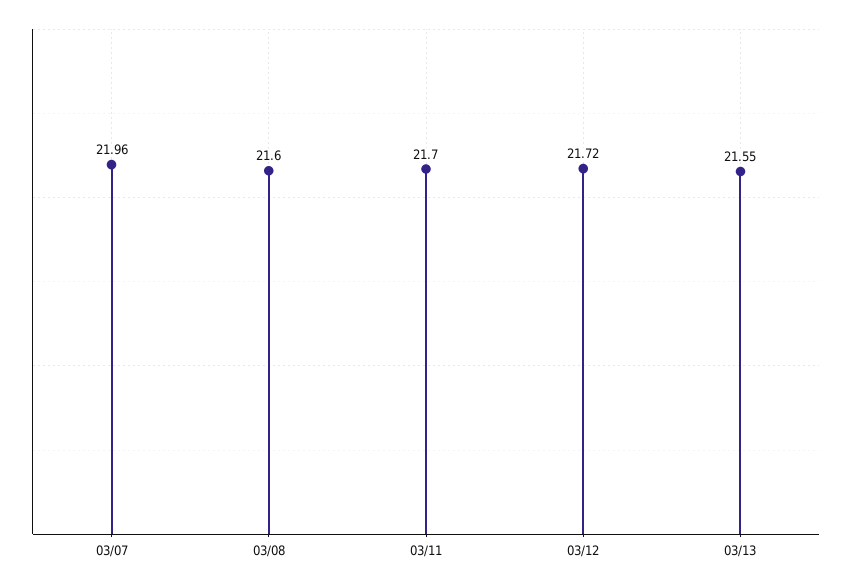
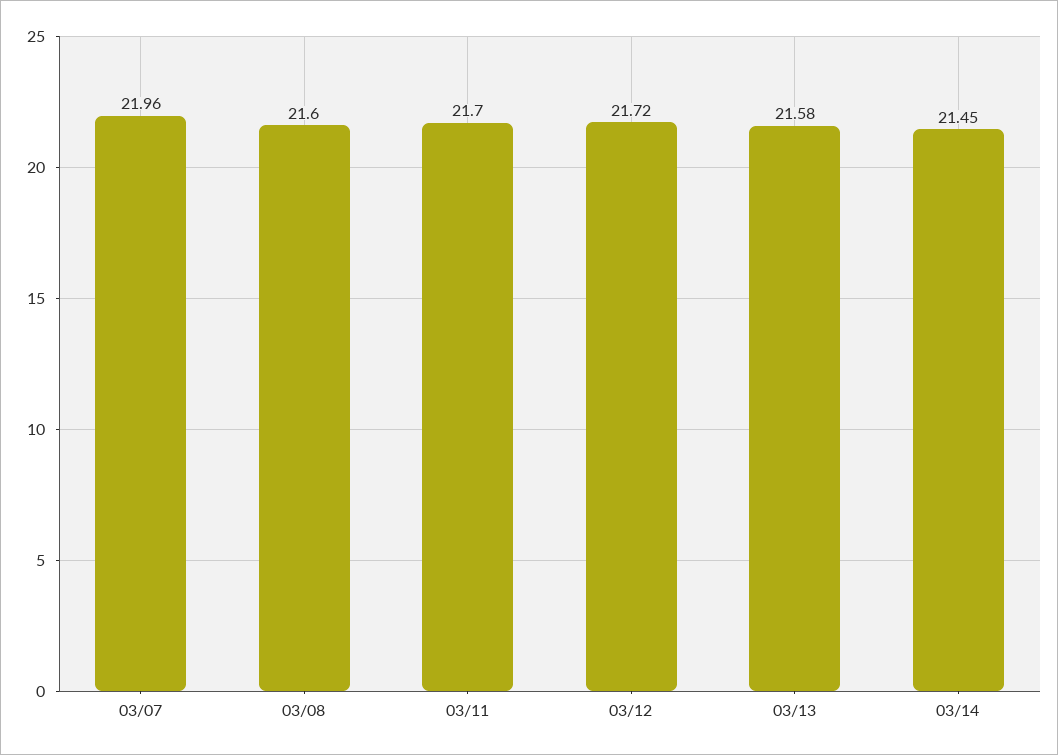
03/13: 21.55 -> 21.58
03/14: none -> 21.45

